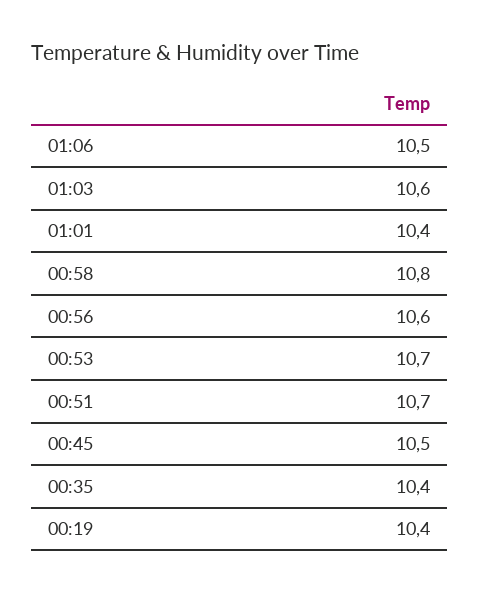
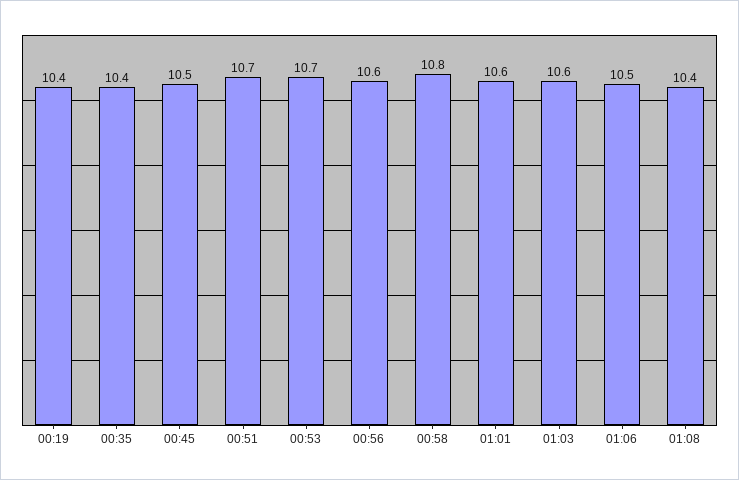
01:01: 10.4 -> 10.6
01:08: none -> 10.4

